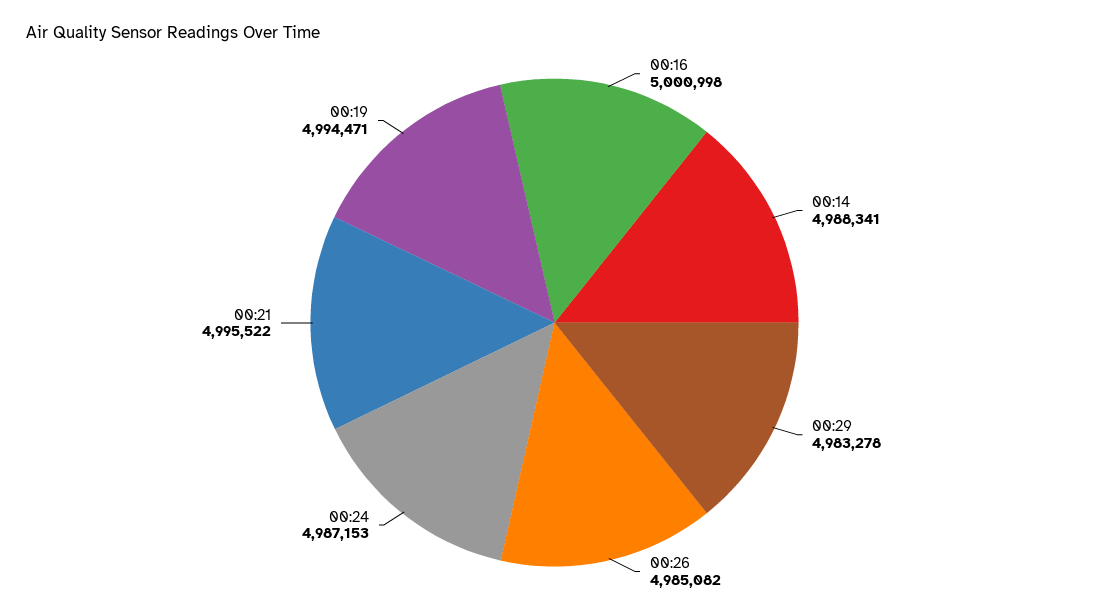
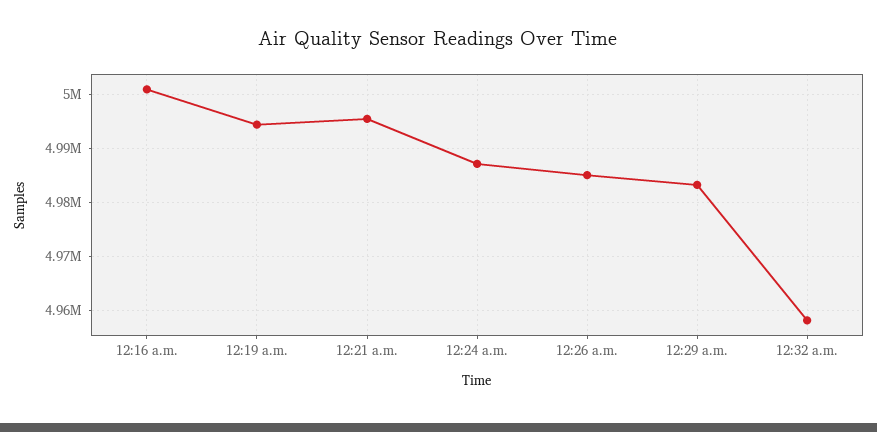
00:14: 4988341 -> none
12:32 a.m.: none -> 4958000

